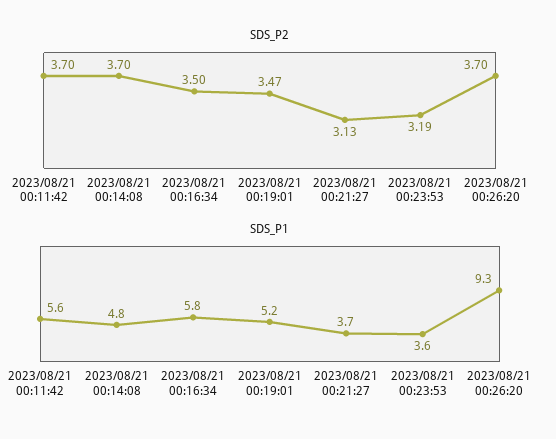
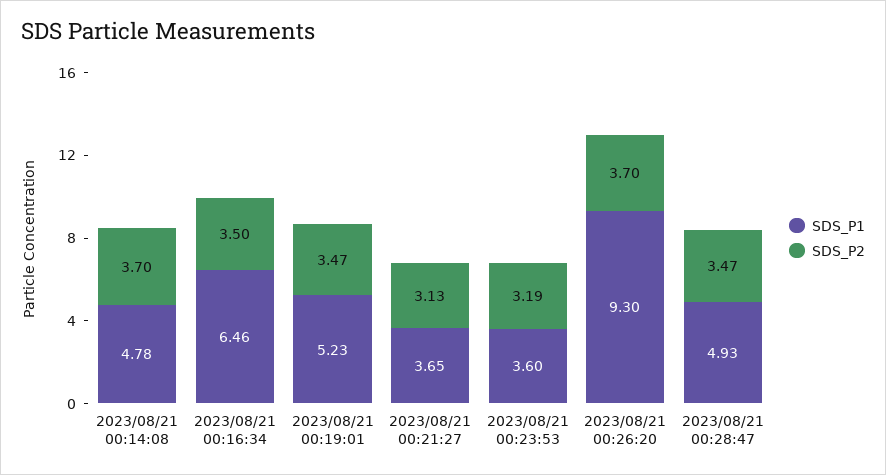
SDS_P2, 2023/08/21 00:11:42: 3.7 -> none
SDS_P1, 2023/08/21 00:11:42: 5.6 -> none
SDS_P1, 2023/08/21 00:16:34: 5.8 -> 6.46
SDS_P1, 2023/08/21 00:28:47: none -> 4.93
SDS_P2, 2023/08/21 00:28:47: none -> 3.47

